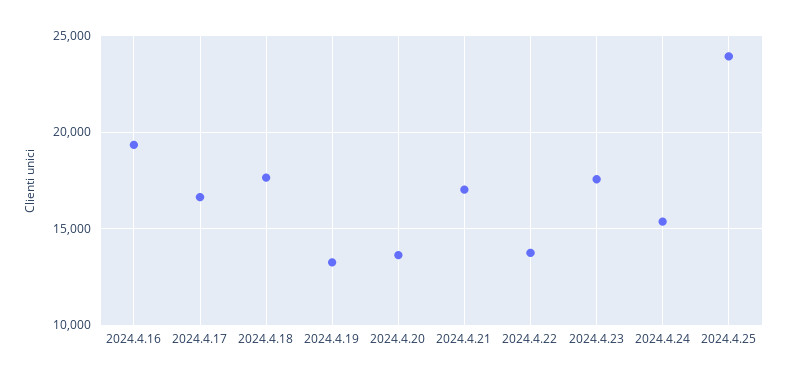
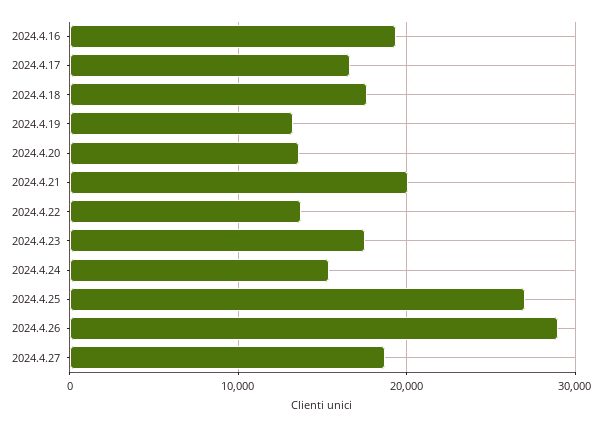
2024.4.21: 17000 -> 20000
2024.4.25: 24000 -> 27000
2024.4.26: none -> 29000
2024.4.27: none -> 19000

